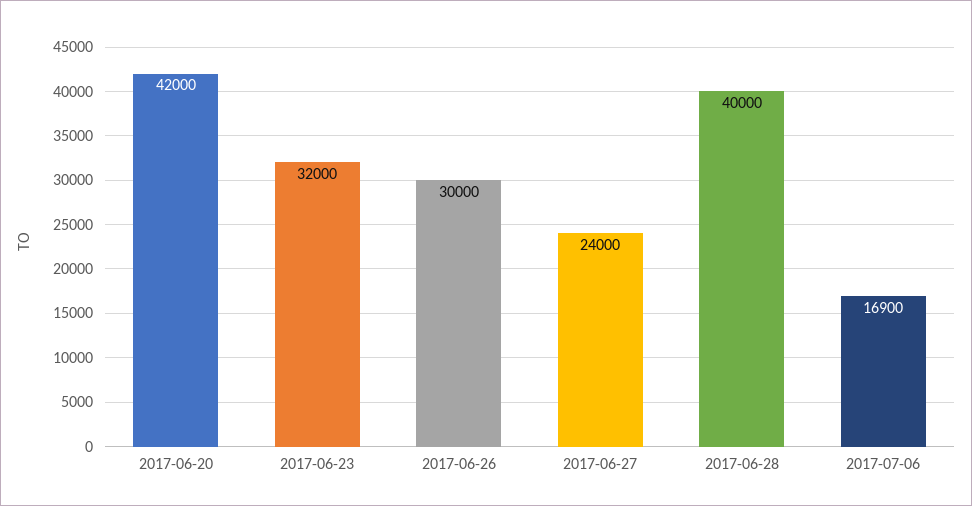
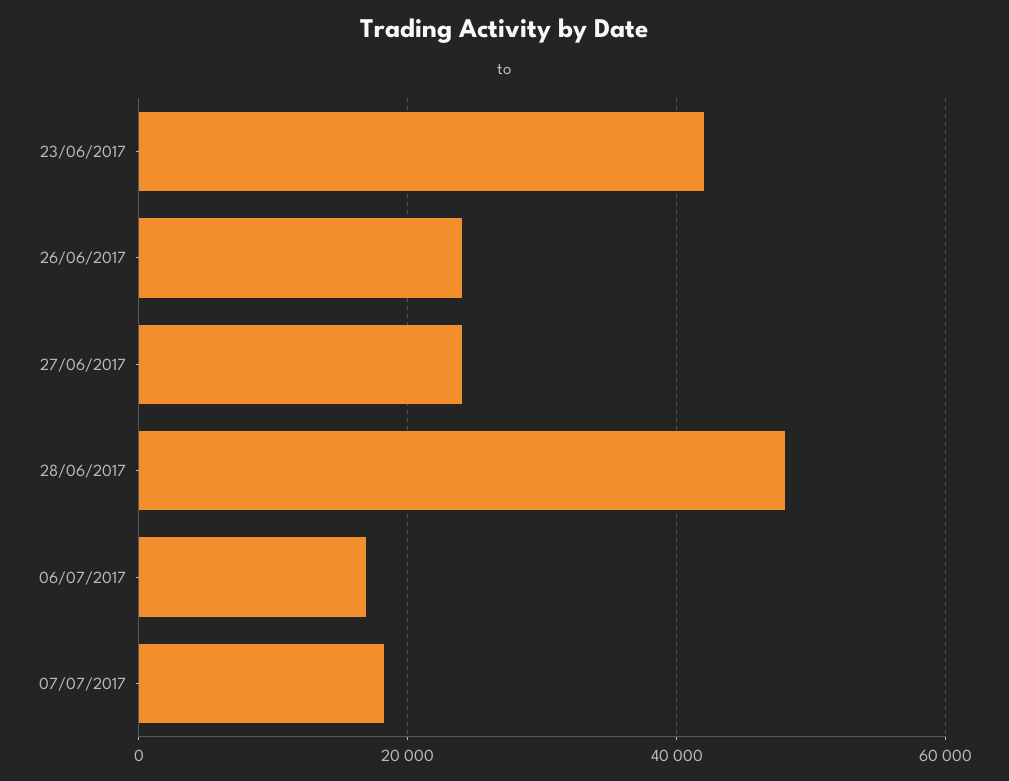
2017-06-20: 42000 -> none
2017-06-23: 32000 -> 42000
2017-06-26: 30000 -> 24000
2017-06-28: 40000 -> 48000
07/07/2017: none -> 18000

